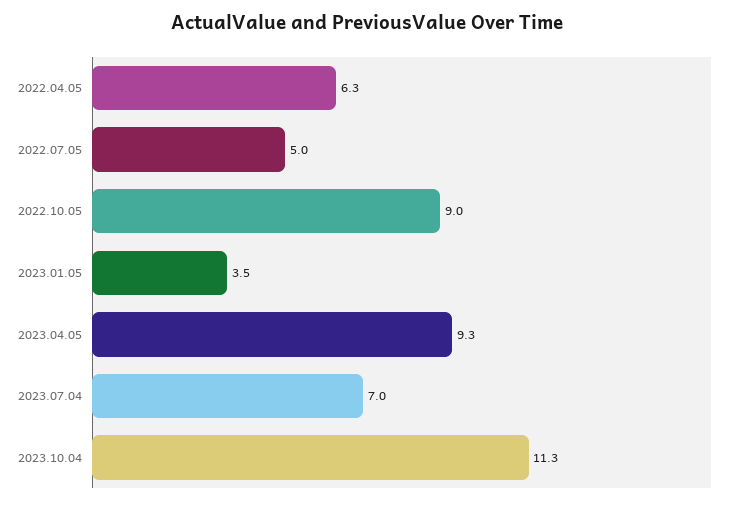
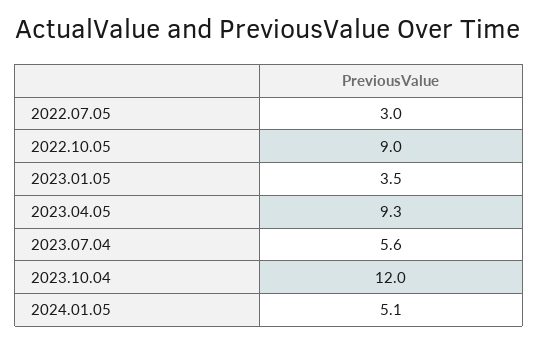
2022.04.05: 6.3 -> none
2022.07.05: 5 -> 3
2023.07.04: 7 -> 5.6
2023.10.04: 11.3 -> 12
2024.01.05: none -> 5.1

